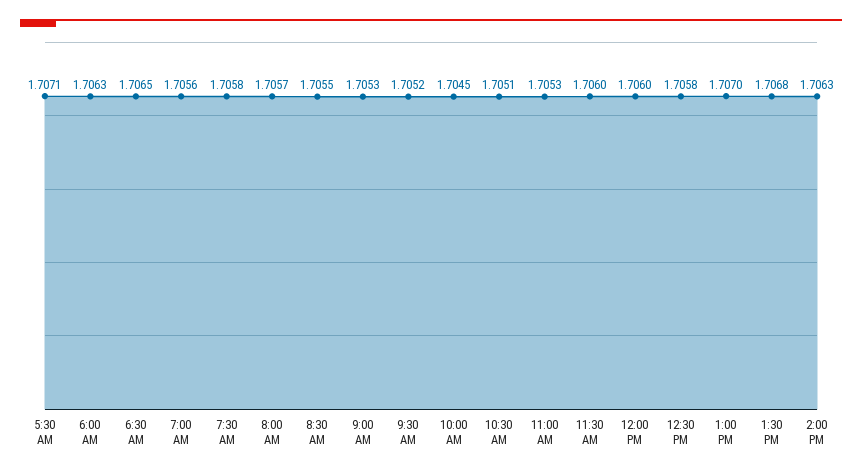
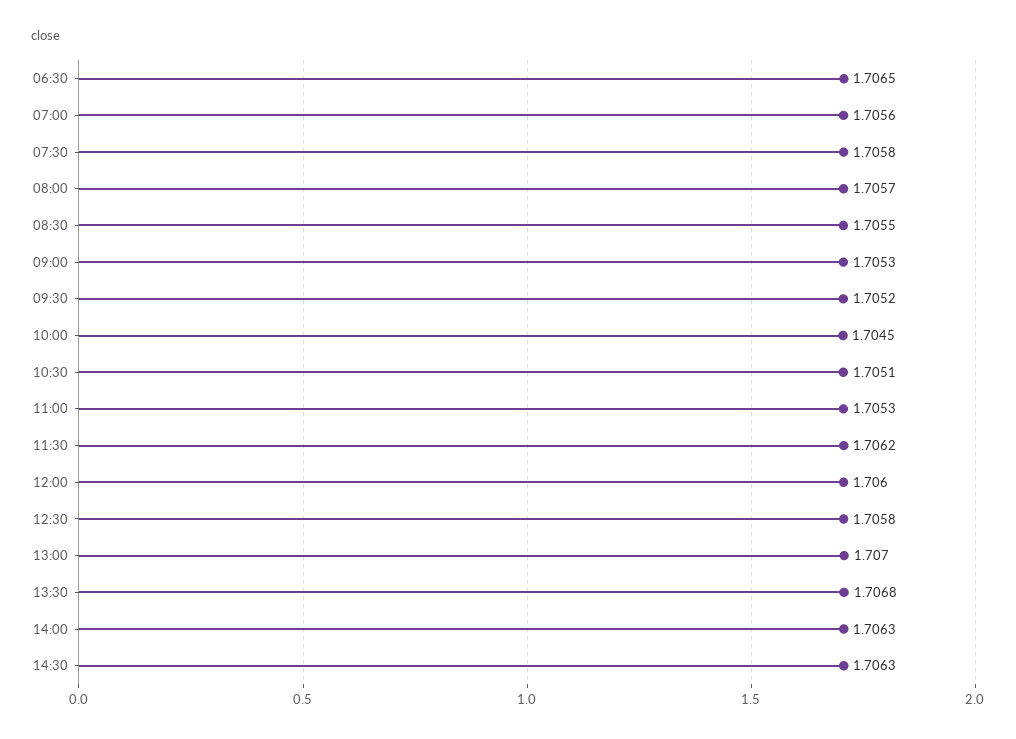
5:30 AM: 1.7071 -> none
6:00 AM: 1.7063 -> none
11:30 AM: 1.706 -> 1.7062
14:30: none -> 1.7063

